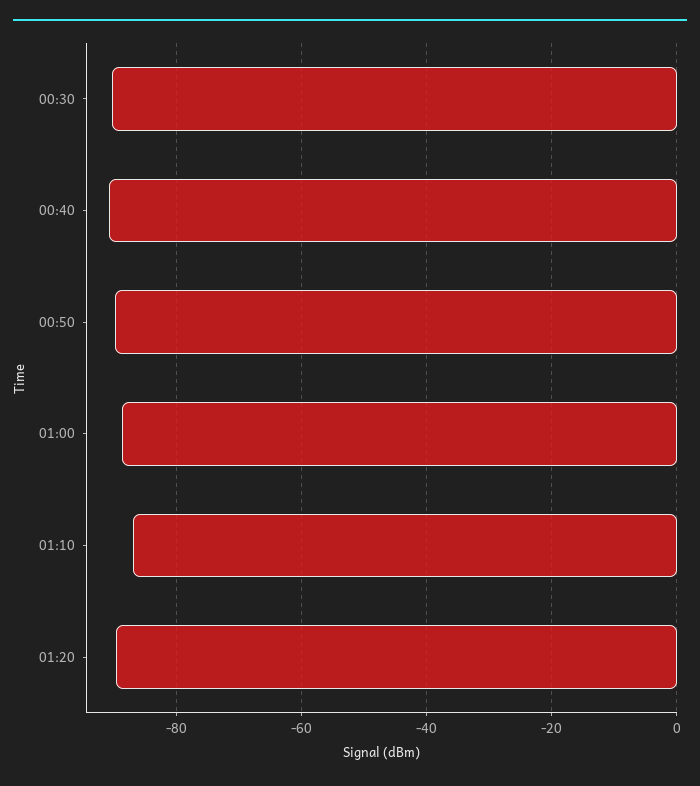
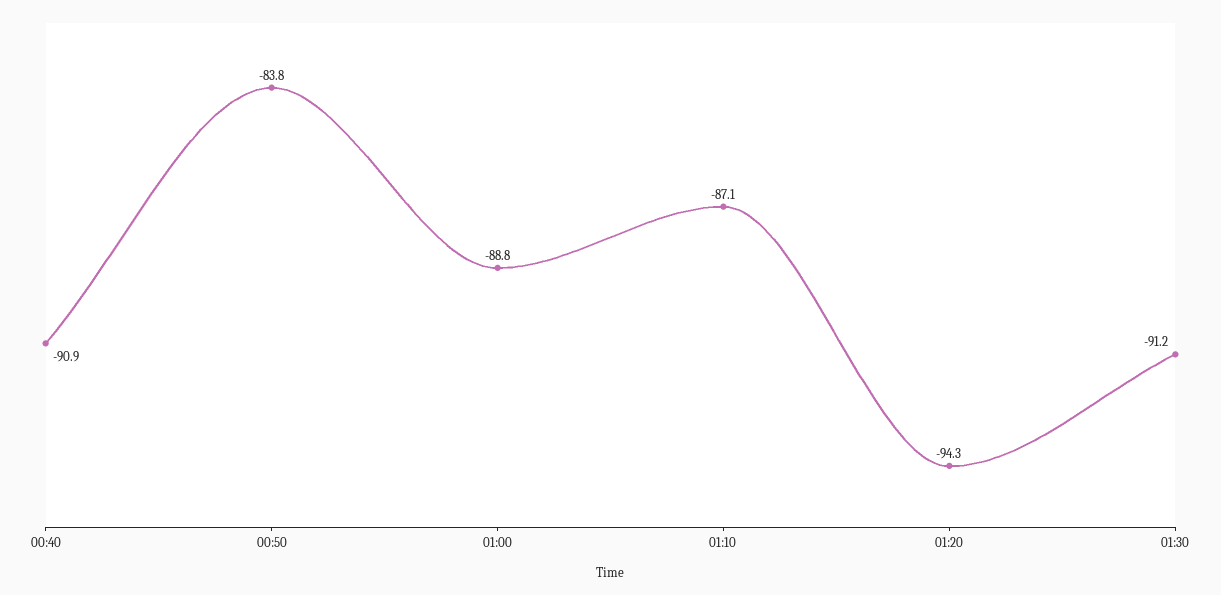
00:30: -90 -> none
00:50: -90 -> -83.8
01:20: -90 -> -94.3
01:30: none -> -91.2

